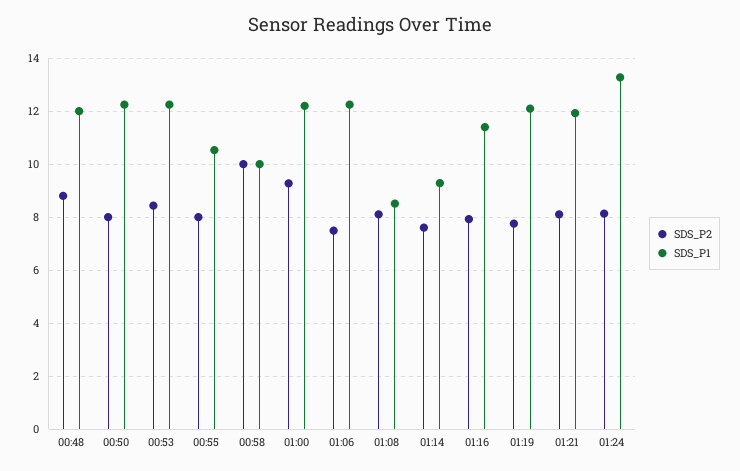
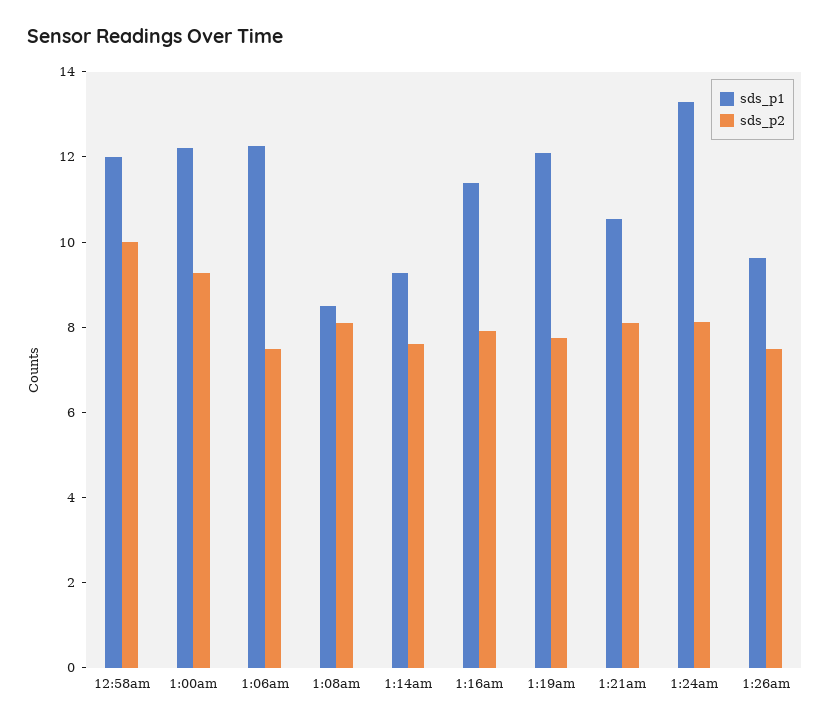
SDS_P2, 00:48: 8.75 -> none
SDS_P1, 00:48: 12 -> none
SDS_P2, 00:50: 8 -> none
SDS_P1, 00:50: 12.25 -> none
SDS_P2, 00:53: 8.5 -> none
SDS_P1, 00:53: 12.25 -> none
SDS_P2, 00:55: 8 -> none
SDS_P1, 00:55: 10.5 -> none
SDS_P1, 00:58: 10 -> 12
SDS_P1, 01:21: 12 -> 10.5
SDS_P1, 1:26am: none -> 9.5
SDS_P2, 1:26am: none -> 7.5

